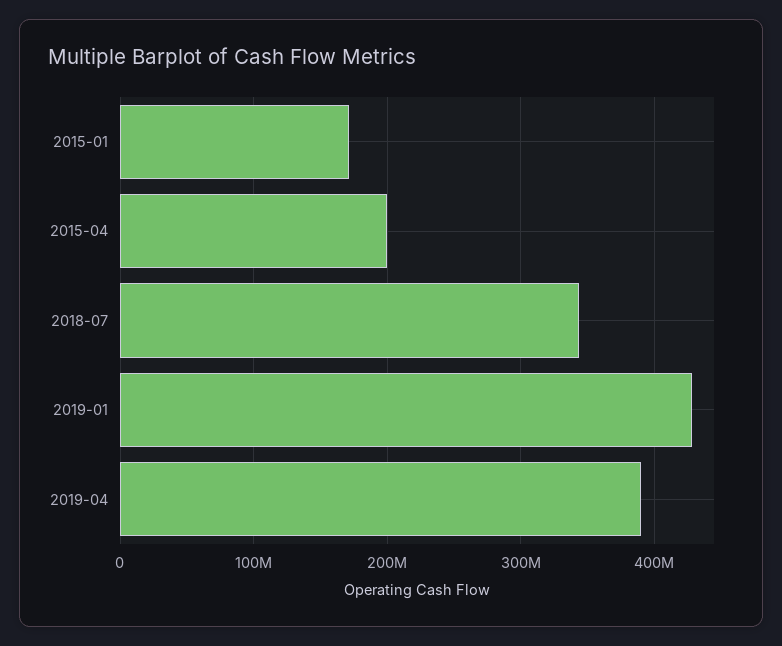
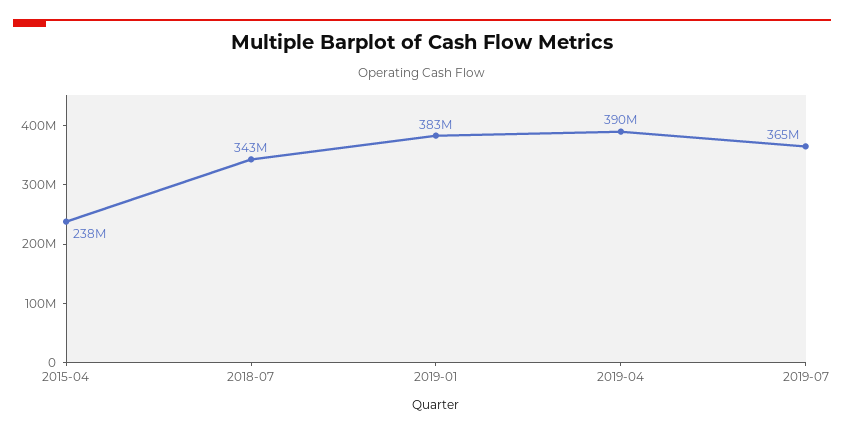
2015-01: 170000000 -> none
2015-04: 200000000 -> 238000000
2019-01: 430000000 -> 383000000
2019-07: none -> 365000000

